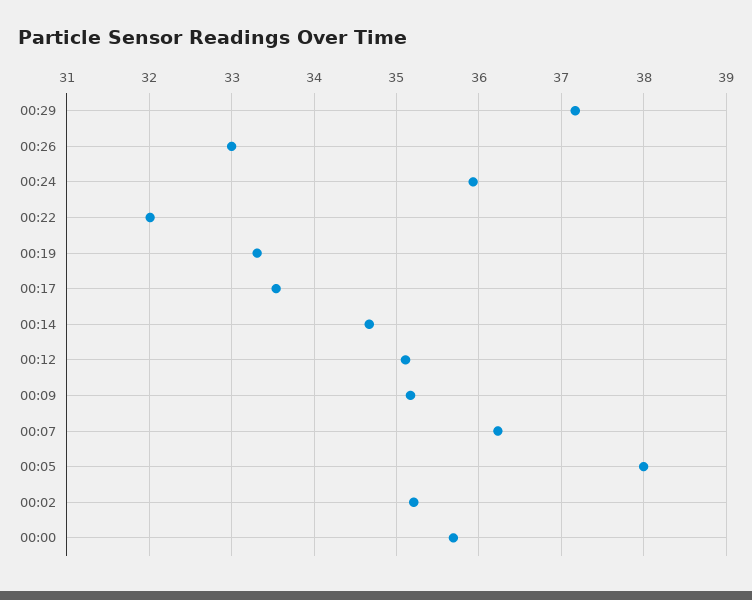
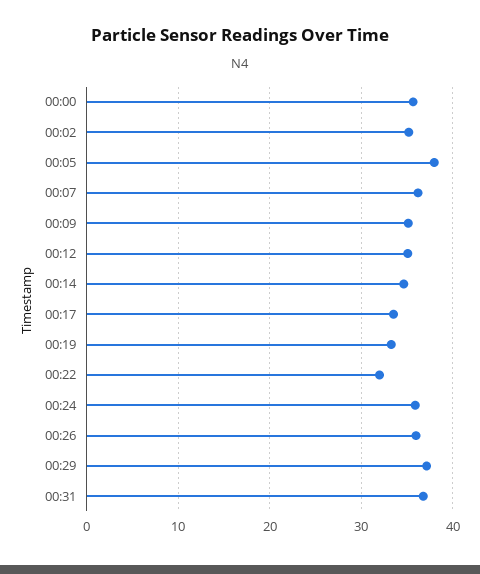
00:26: 33 -> 36
00:31: none -> 37

